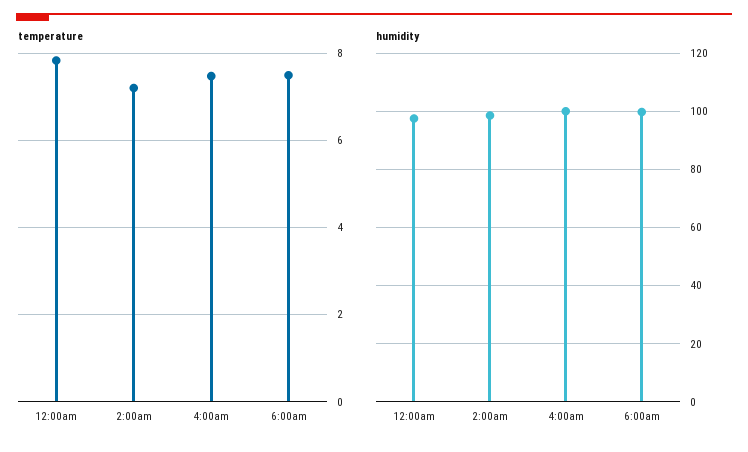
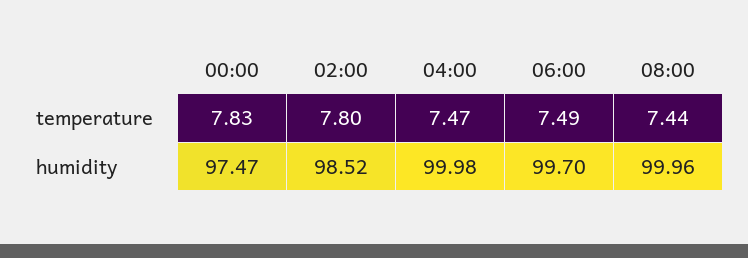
temperature, 2:00am: 7.2 -> 7.8
temperature, 08:00: none -> 7.44
humidity, 08:00: none -> 99.96

